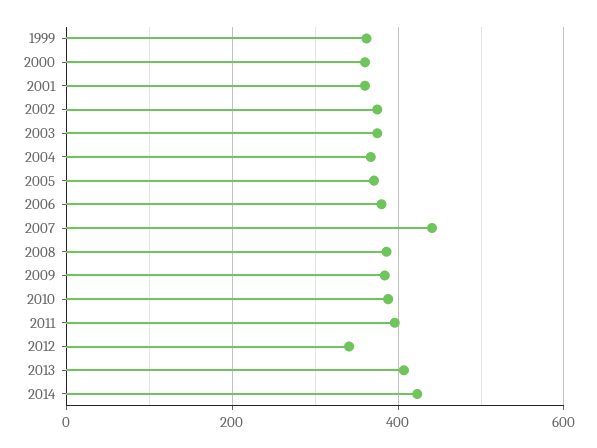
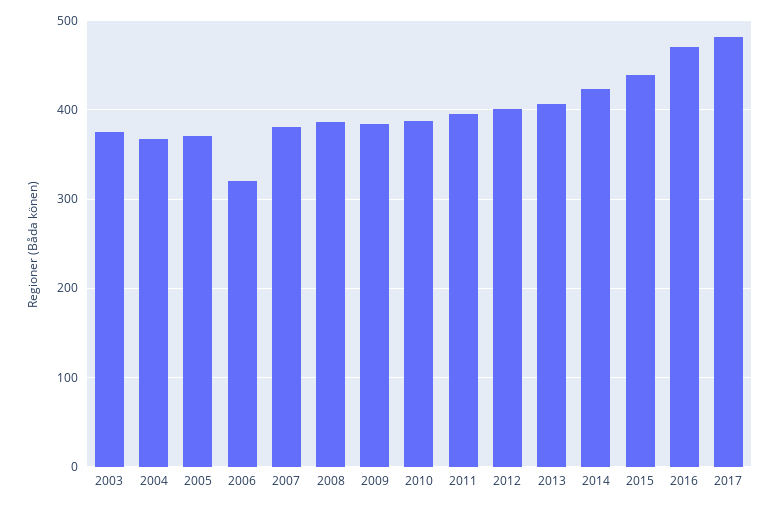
1999: 360 -> none
2000: 360 -> none
2001: 360 -> none
2002: 380 -> none
2006: 380 -> 320
2007: 440 -> 380
2012: 340 -> 400
2015: none -> 440
2016: none -> 470
2017: none -> 480

